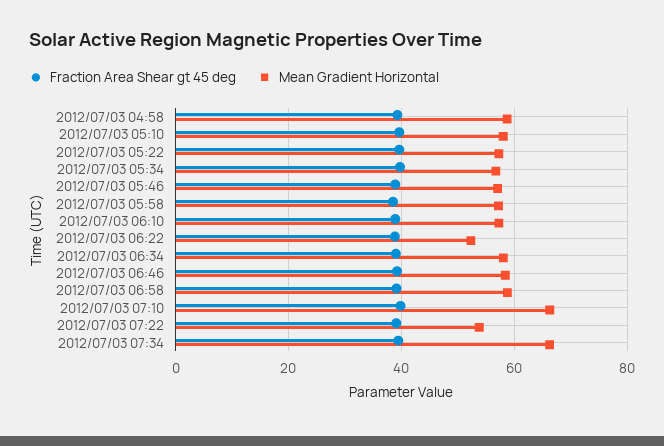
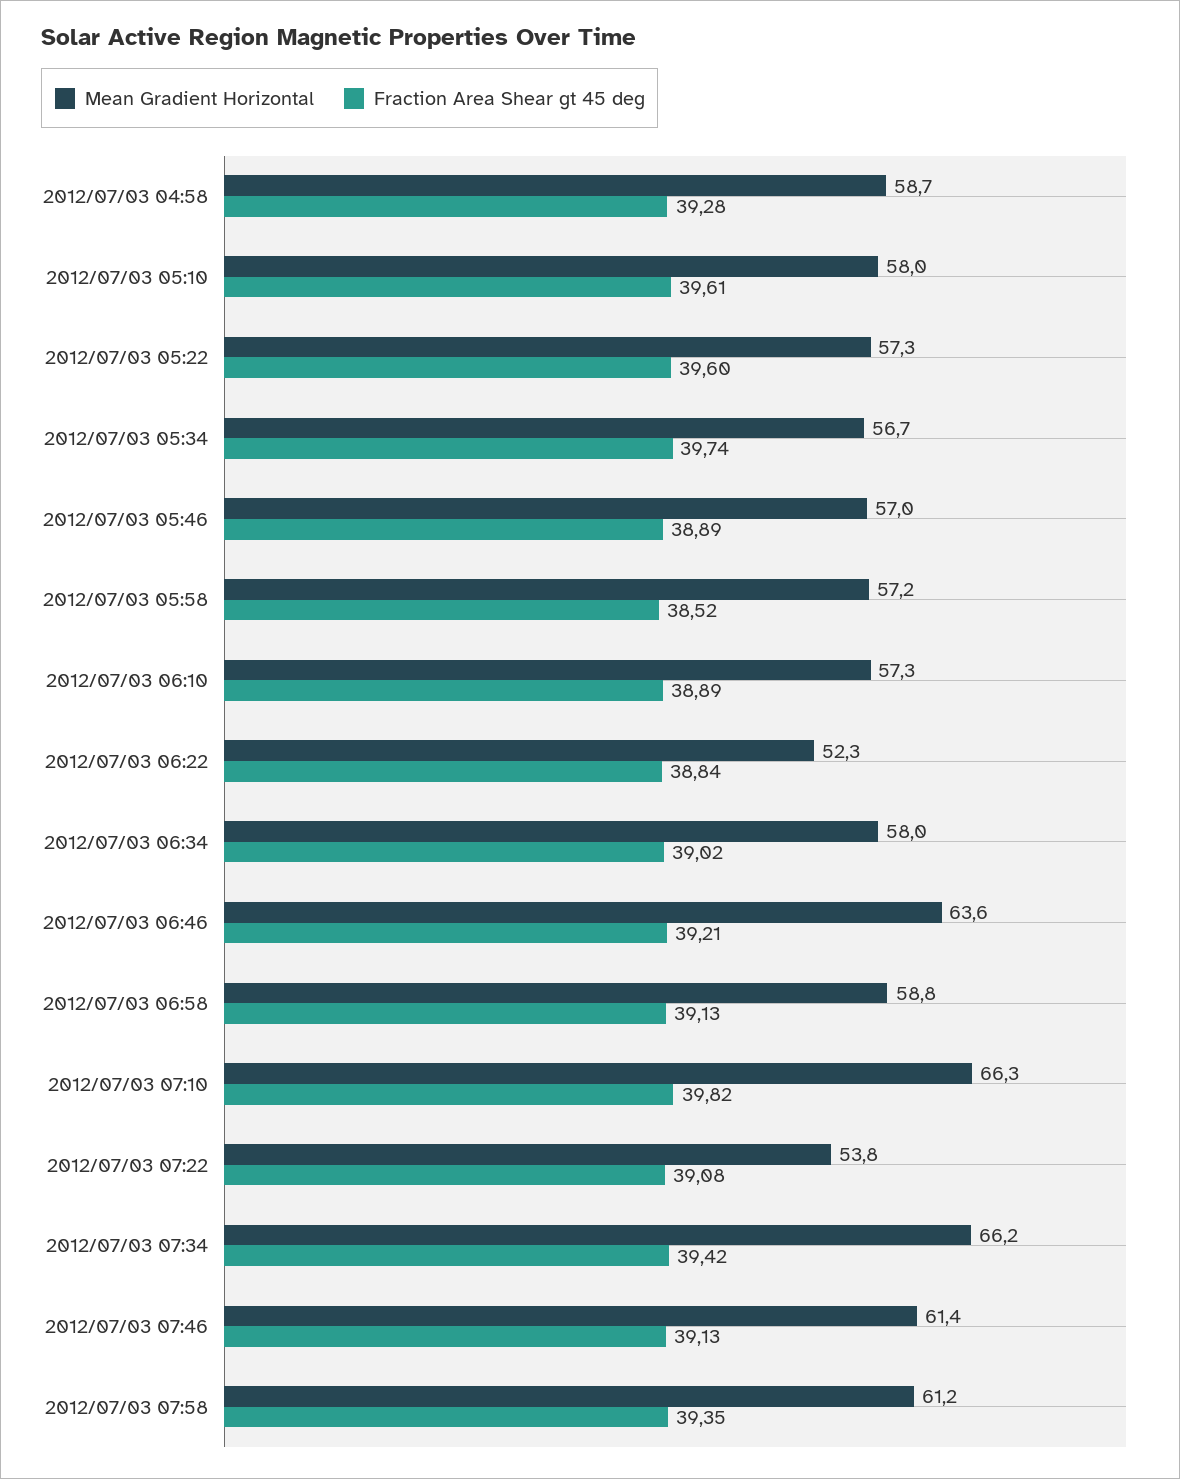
Mean Gradient Horizontal, 2012/07/03 06:46: 58 -> 63.6
Mean Gradient Horizontal, 2012/07/03 07:46: none -> 61.4
Fraction Area Shear gt 45 deg, 2012/07/03 07:46: none -> 39.13
Mean Gradient Horizontal, 2012/07/03 07:58: none -> 61.2
Fraction Area Shear gt 45 deg, 2012/07/03 07:58: none -> 39.35

